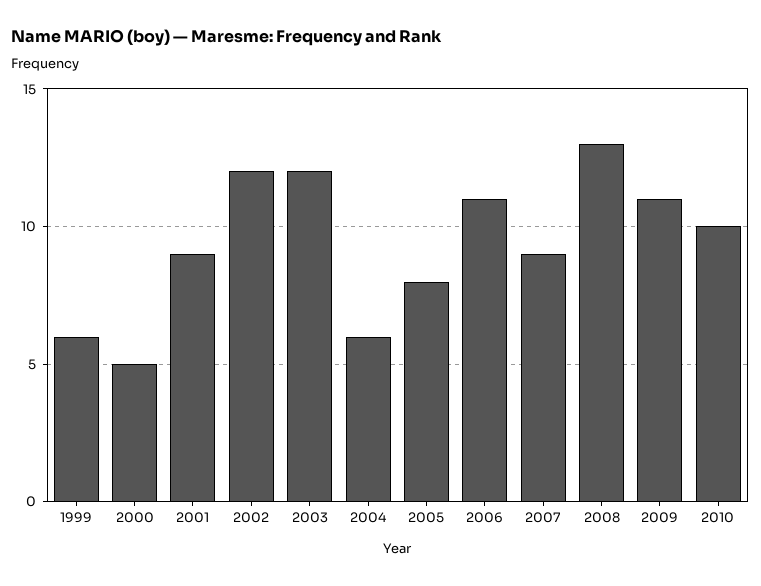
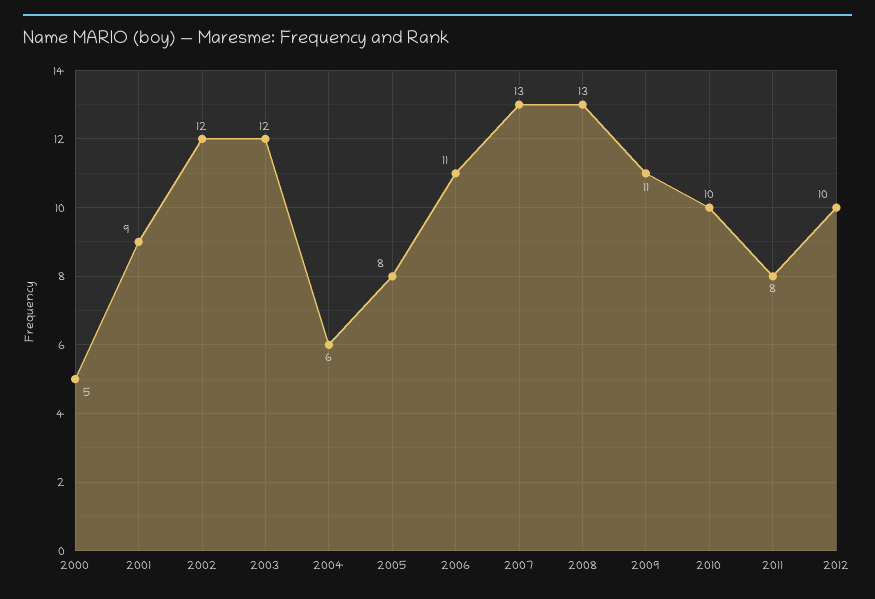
1999: 6 -> none
2007: 9 -> 13
2011: none -> 8
2012: none -> 10

